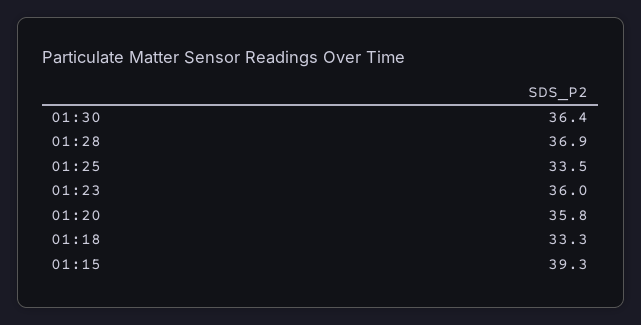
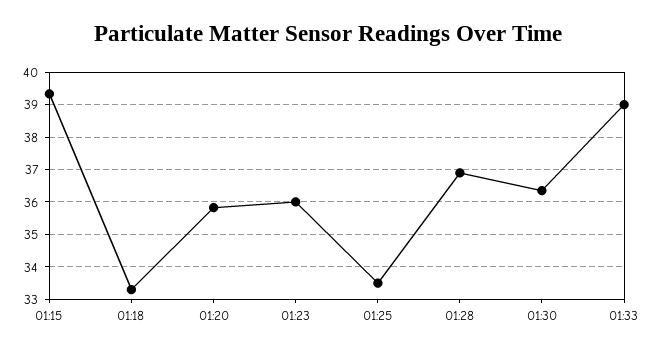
01:33: none -> 39

